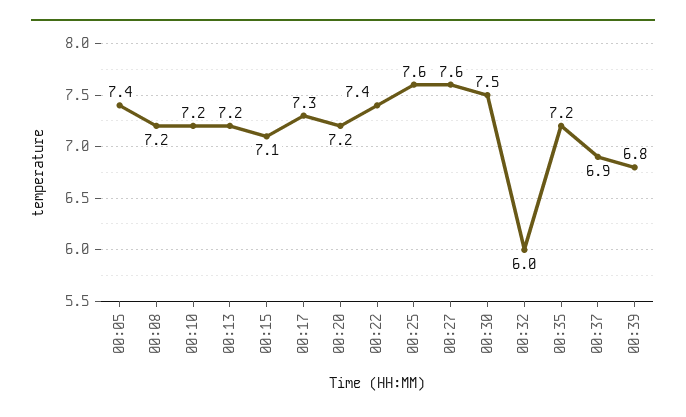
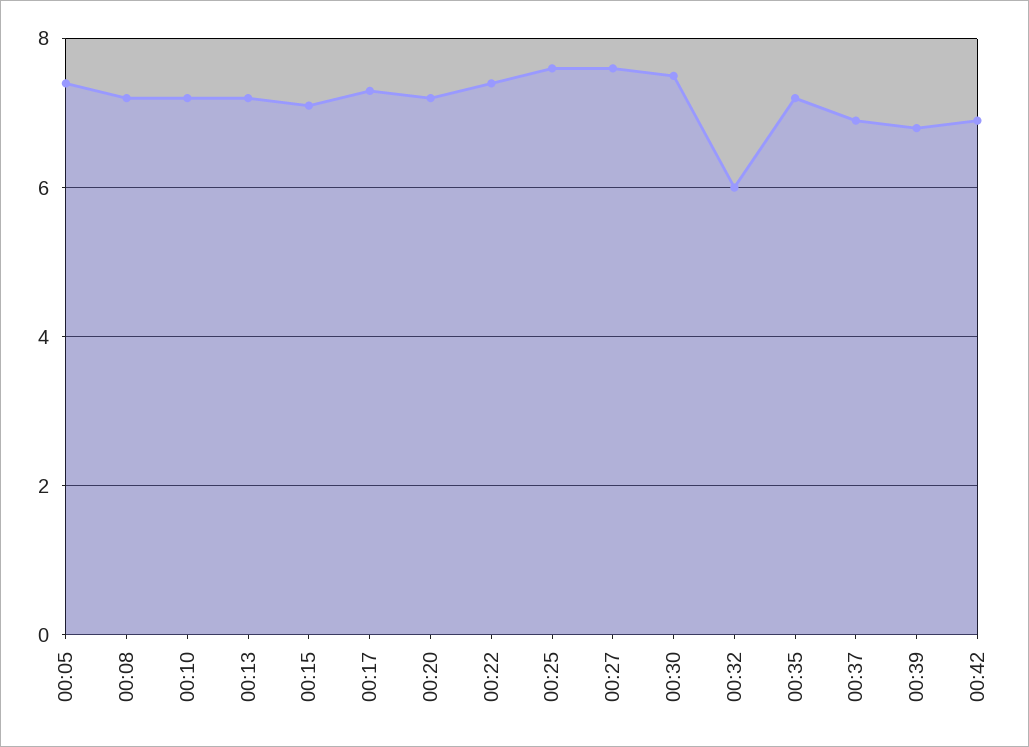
00:42: none -> 7

